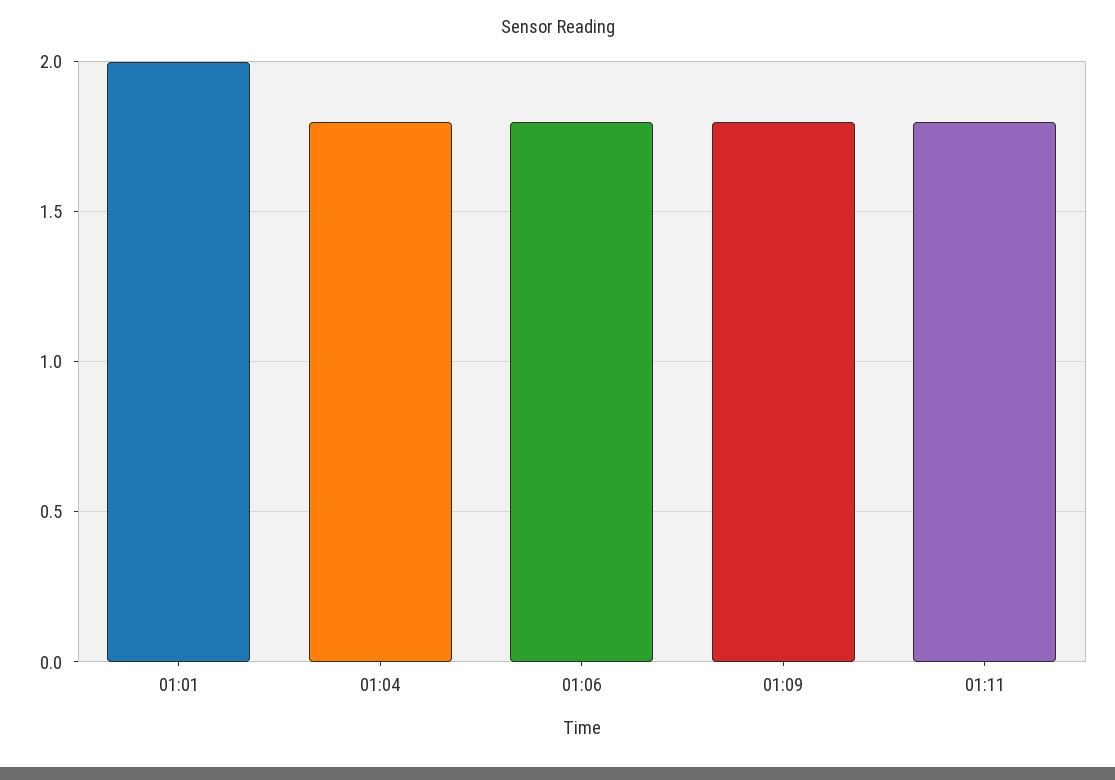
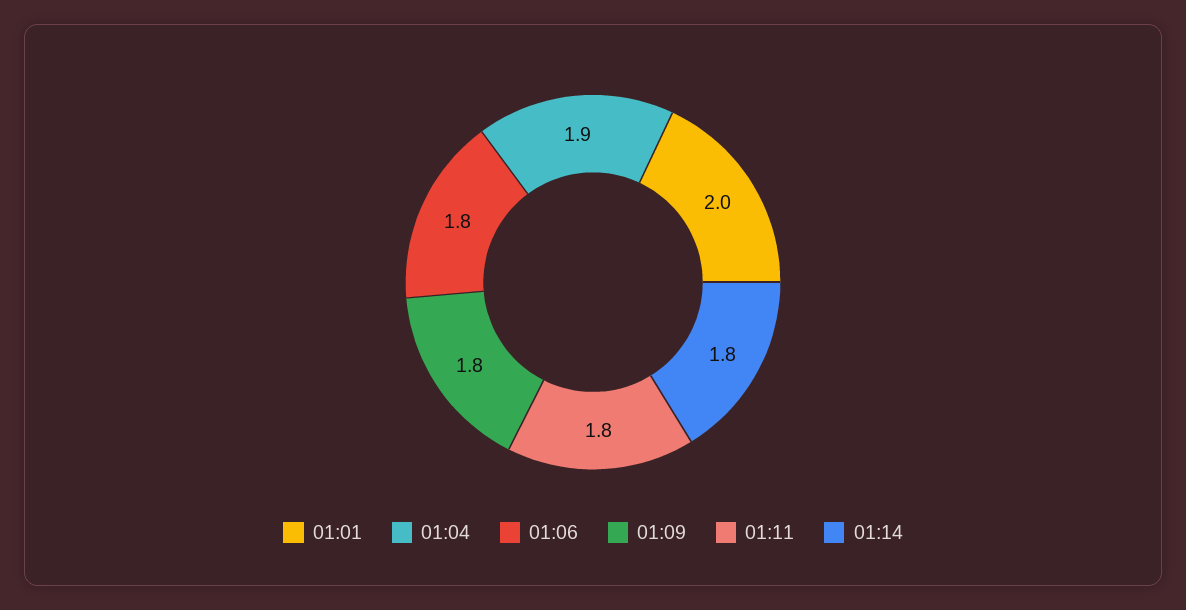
01:04: 1.8 -> 1.9
01:14: none -> 1.8

